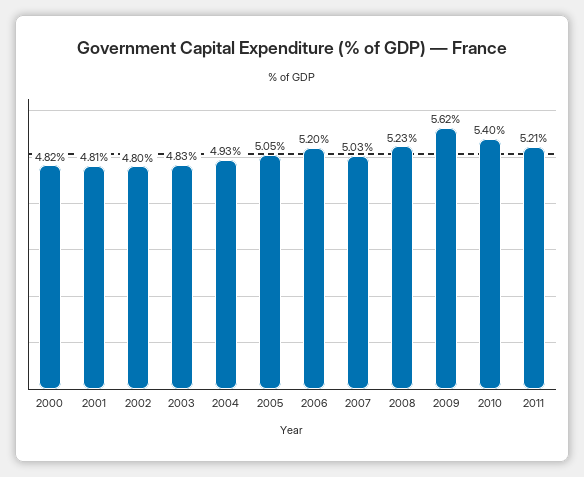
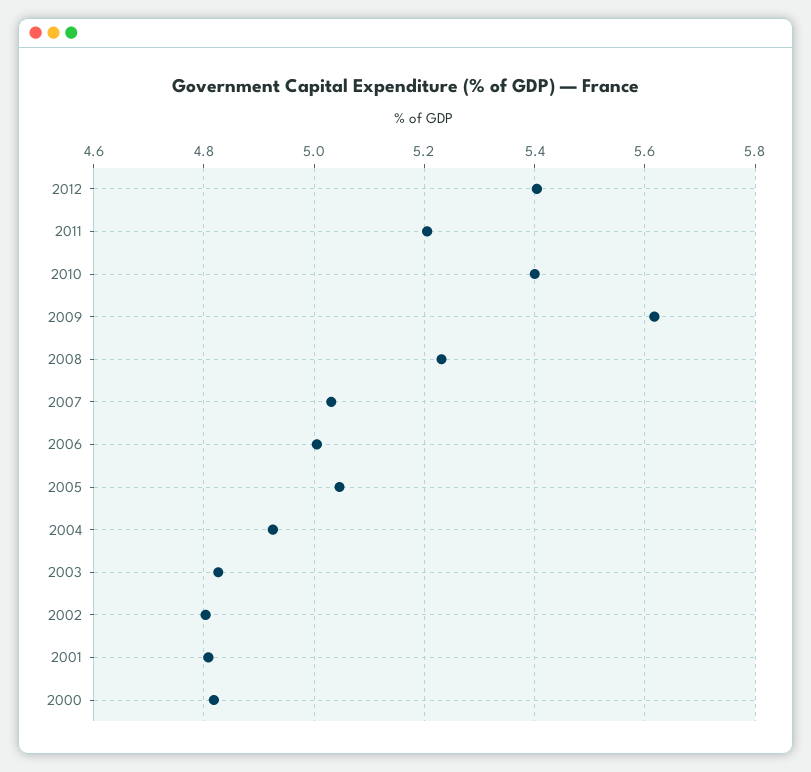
2006: 5.2 -> 5
2012: none -> 5.4

